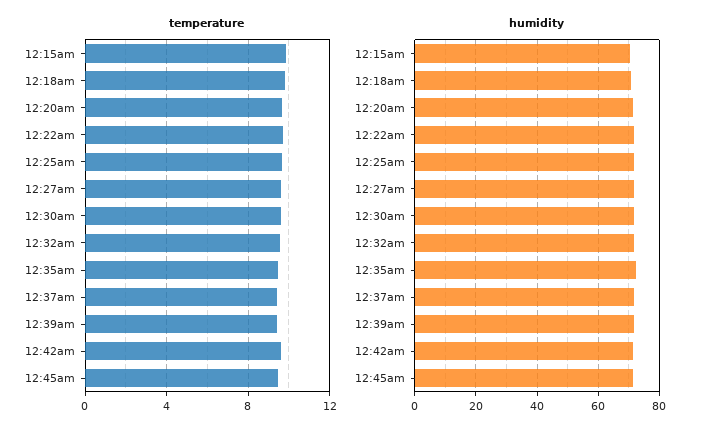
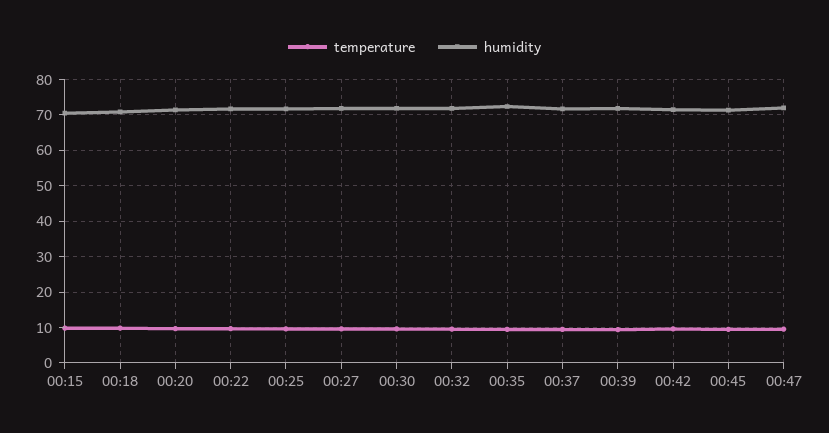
temperature, 00:47: none -> 10
humidity, 00:47: none -> 72

